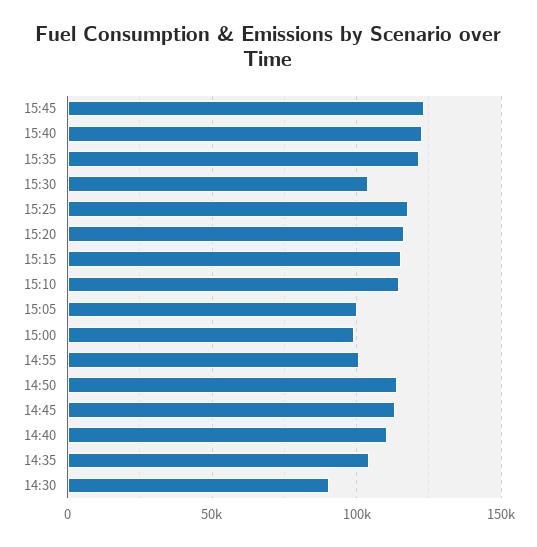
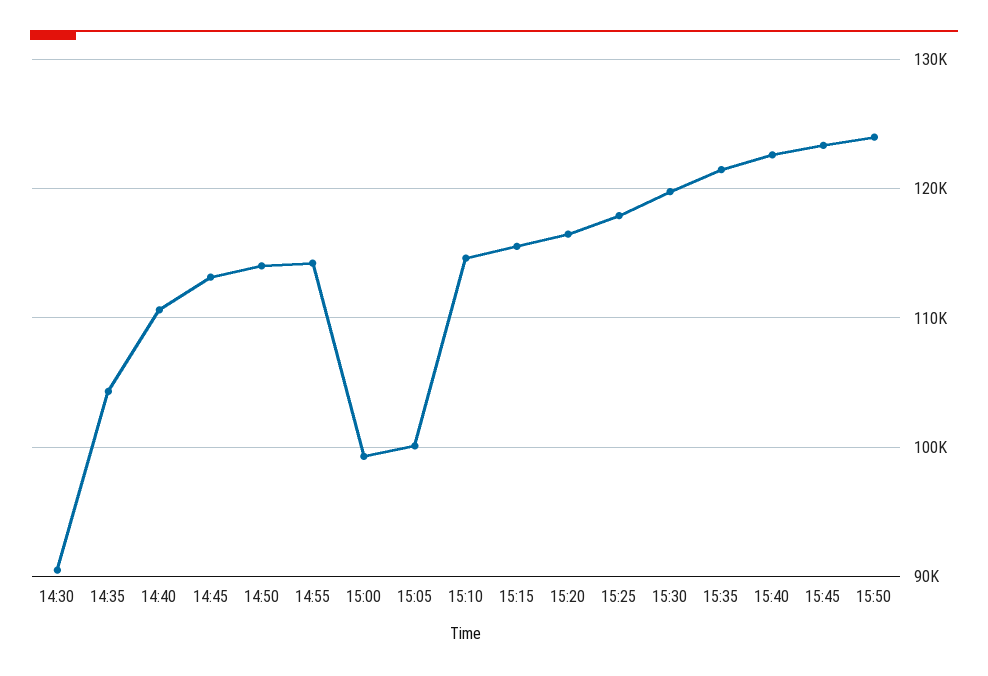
15:30: 105000 -> 120000
14:55: 100000 -> 114000
15:50: none -> 124000

